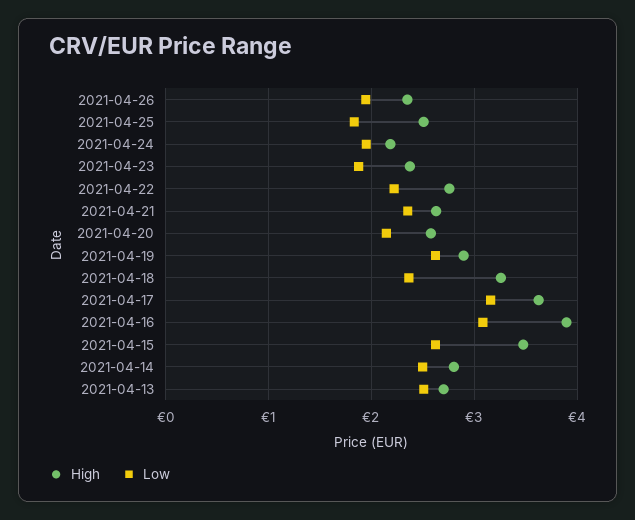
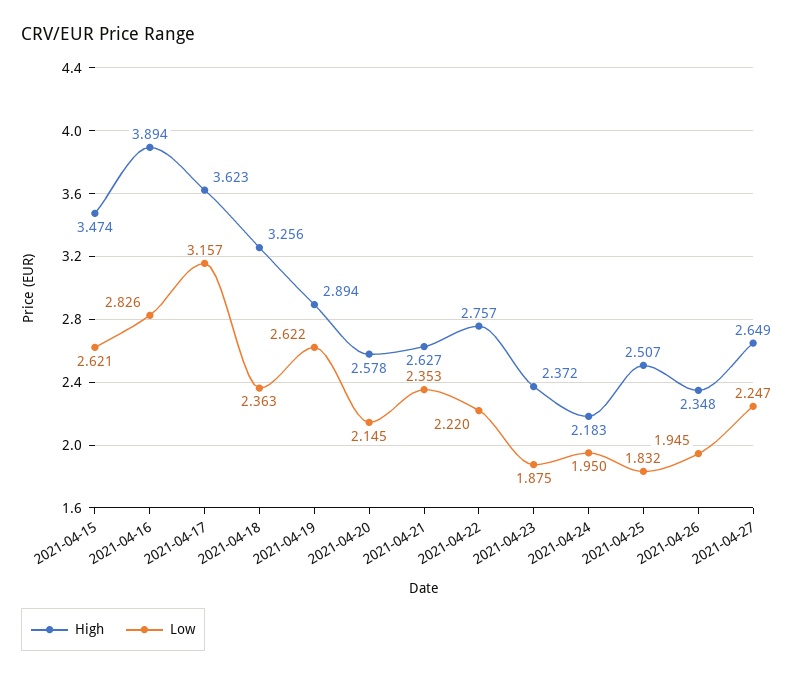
Low, 2021-04-16: 3.1 -> 2.826
High, 2021-04-14: 2.8 -> none
Low, 2021-04-14: 2.5 -> none
High, 2021-04-13: 2.7 -> none
Low, 2021-04-13: 2.5 -> none
High, 2021-04-27: none -> 2.649
Low, 2021-04-27: none -> 2.247

